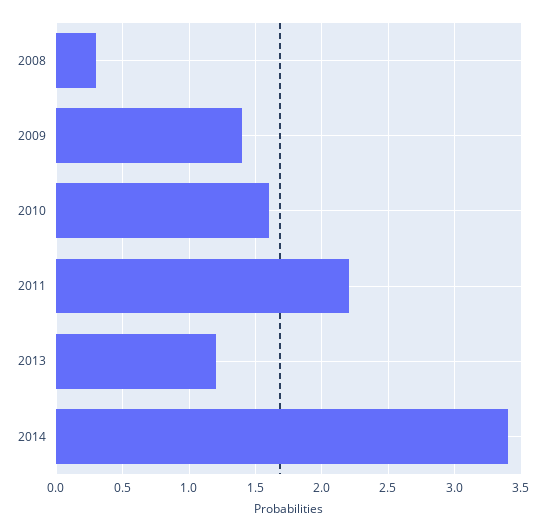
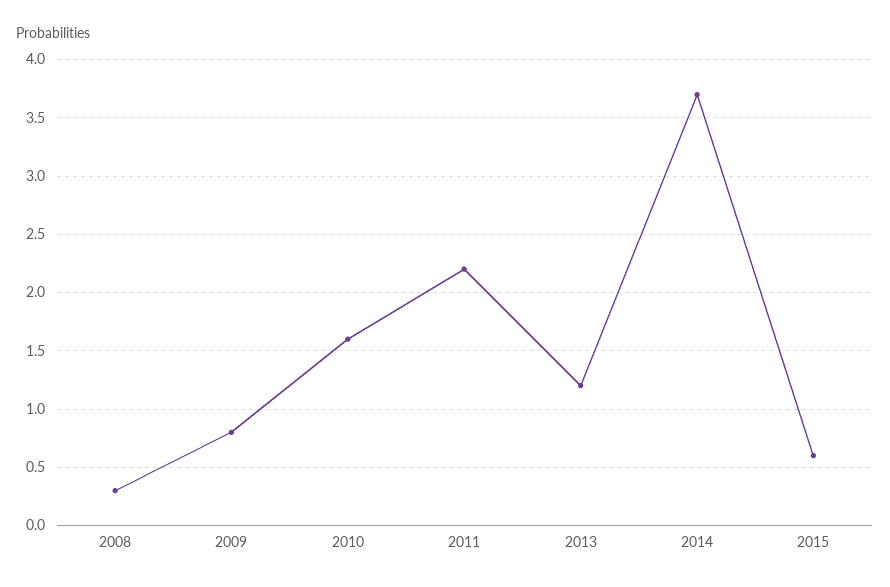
2009: 1.4 -> 0.8
2014: 3.4 -> 3.7
2015: none -> 0.6

